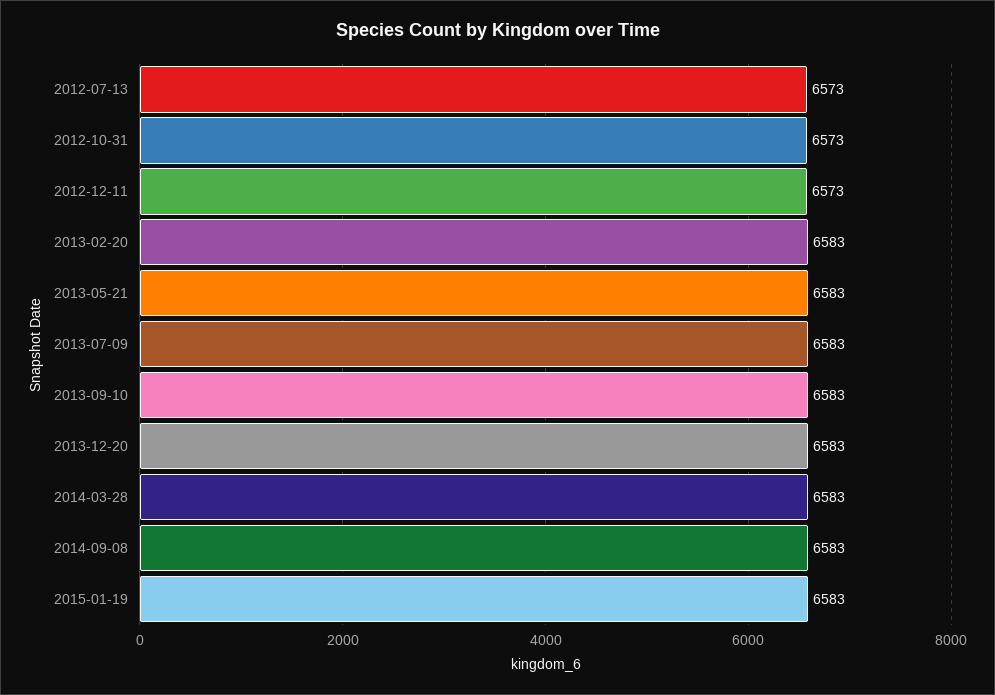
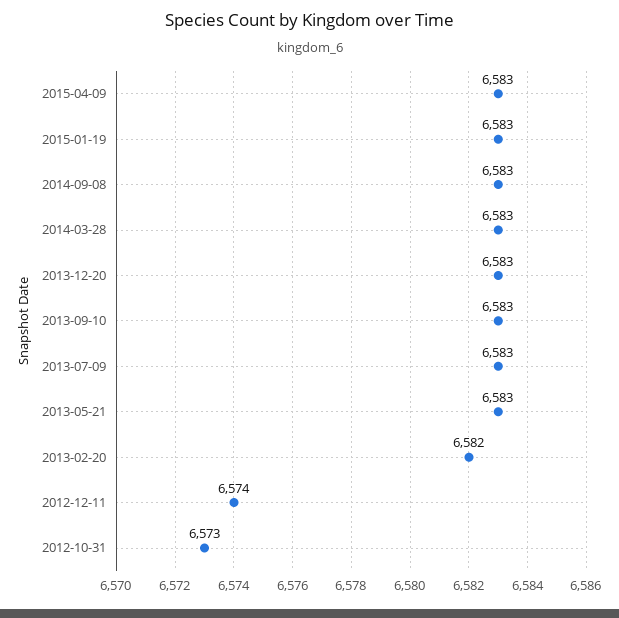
2012-07-13: 6573 -> none
2012-12-11: 6573 -> 6574
2013-02-20: 6583 -> 6582
2015-04-09: none -> 6583

